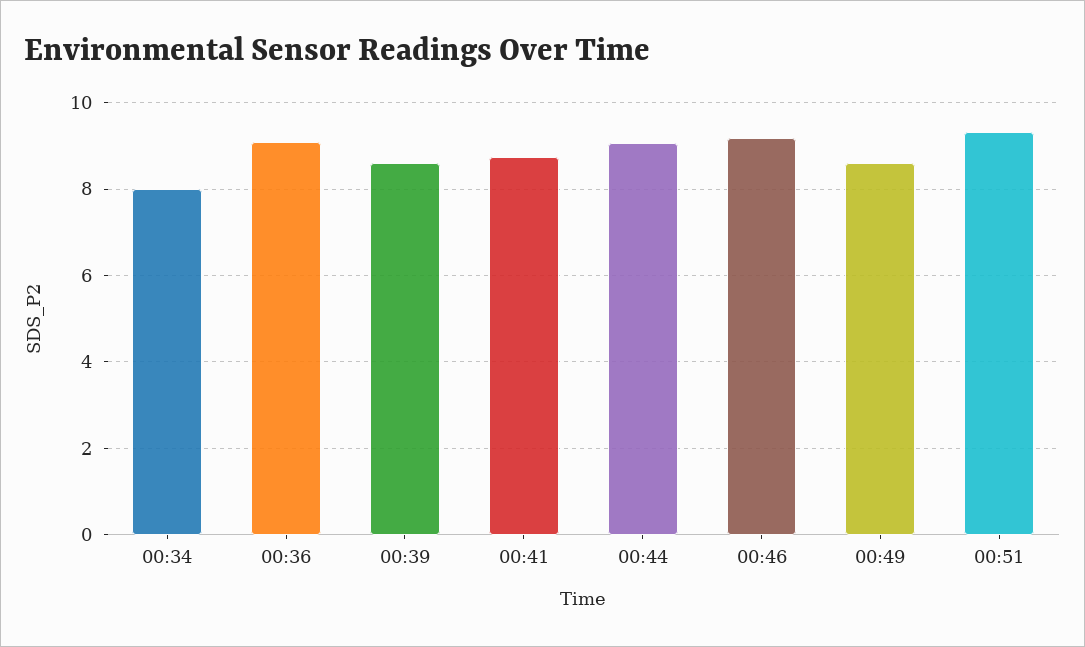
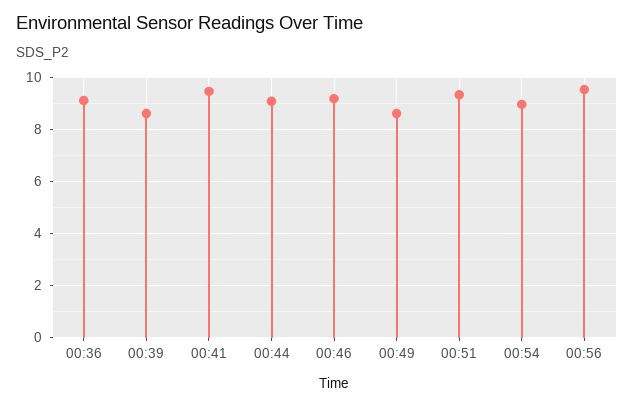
00:34: 8 -> none
00:41: 8.8 -> 9.5
00:54: none -> 9
00:56: none -> 9.5

